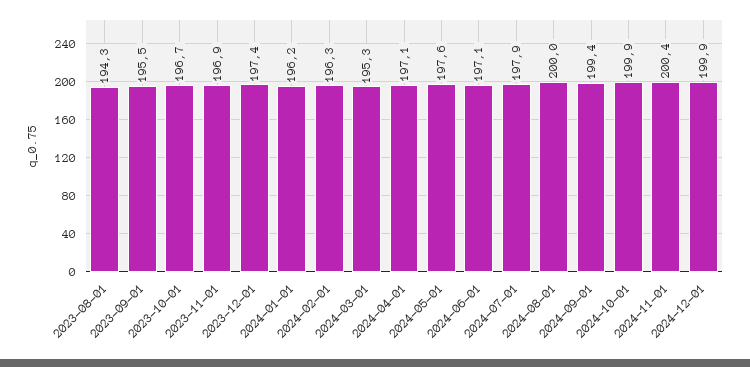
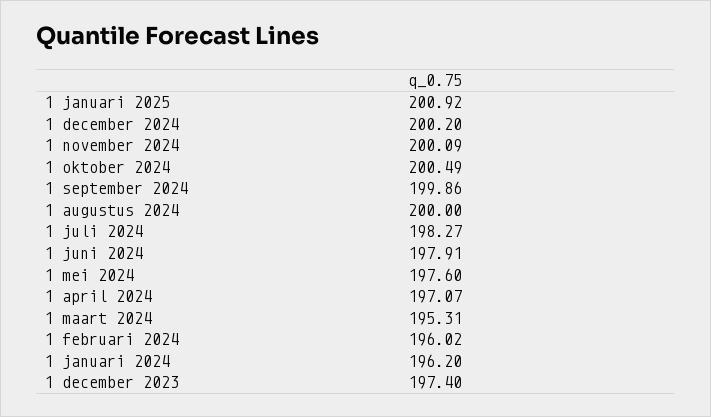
2023-08-01: 194.3 -> none
2023-09-01: 195.5 -> none
2023-10-01: 196.7 -> none
2023-11-01: 196.9 -> none
2024-02-01: 196.3 -> 196.02
2024-06-01: 197.1 -> 197.91
2024-07-01: 197.9 -> 198.27
2024-09-01: 199.4 -> 199.86
2024-10-01: 199.9 -> 200.49
2024-11-01: 200.4 -> 200.09
2024-12-01: 199.9 -> 200.2
1 januari 2025: none -> 200.92

